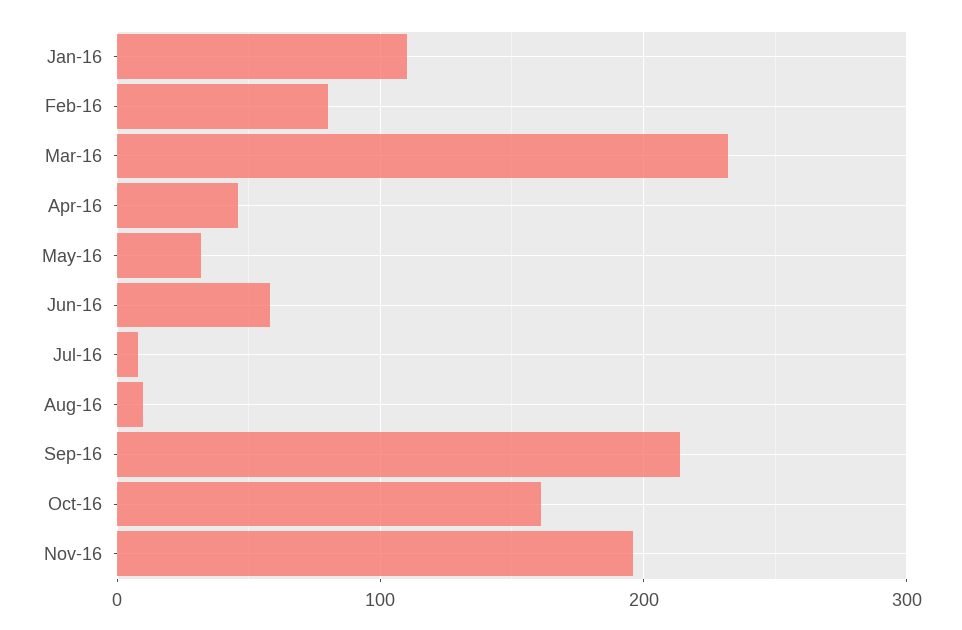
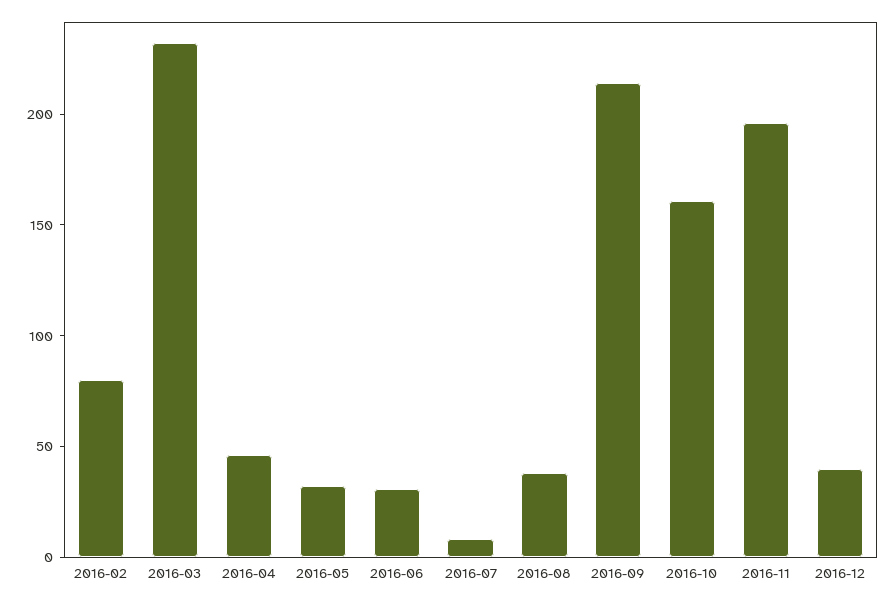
Jan-16: 110 -> none
Jun-16: 60 -> 30
Aug-16: 10 -> 40
2016-12: none -> 40

